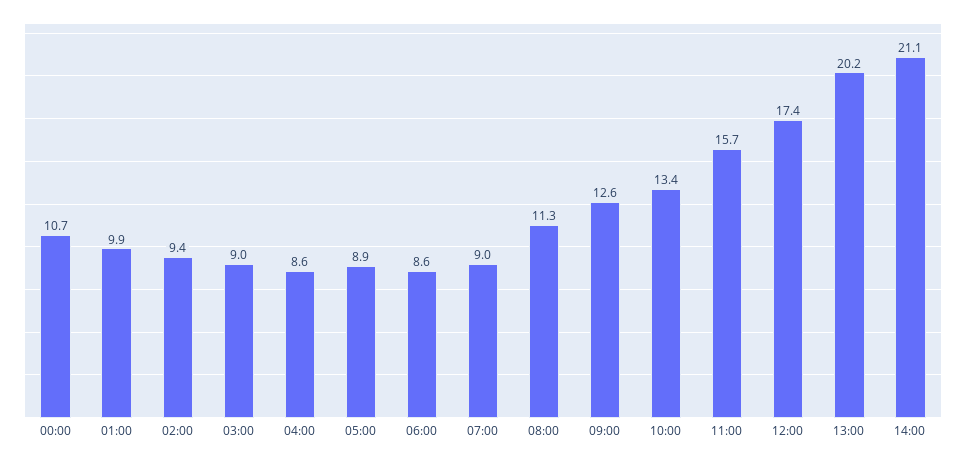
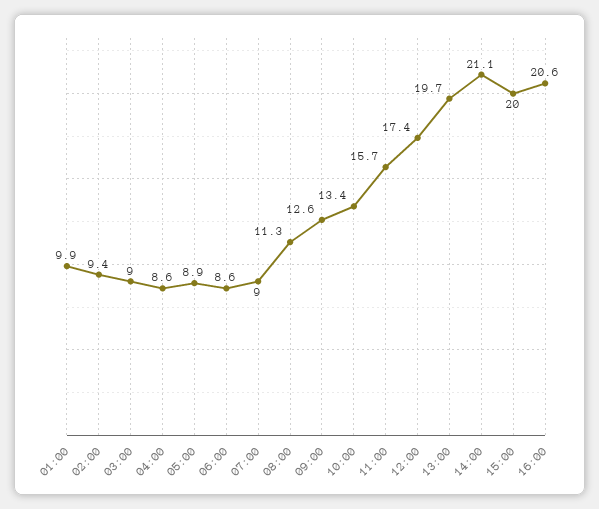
00:00: 10.7 -> none
13:00: 20.2 -> 19.7
15:00: none -> 20
16:00: none -> 20.6

